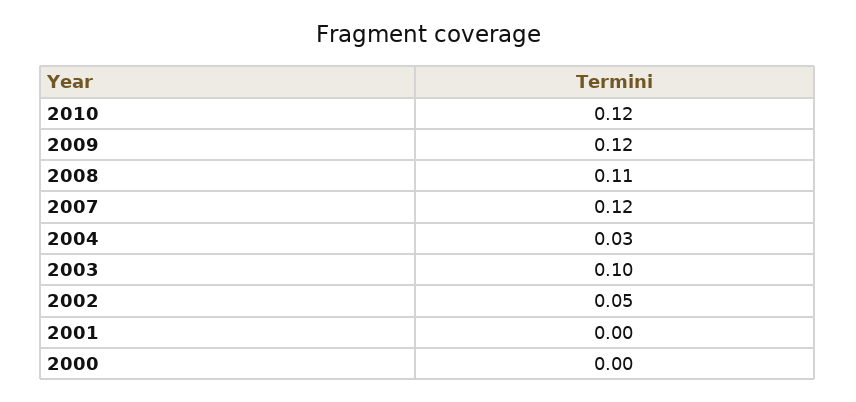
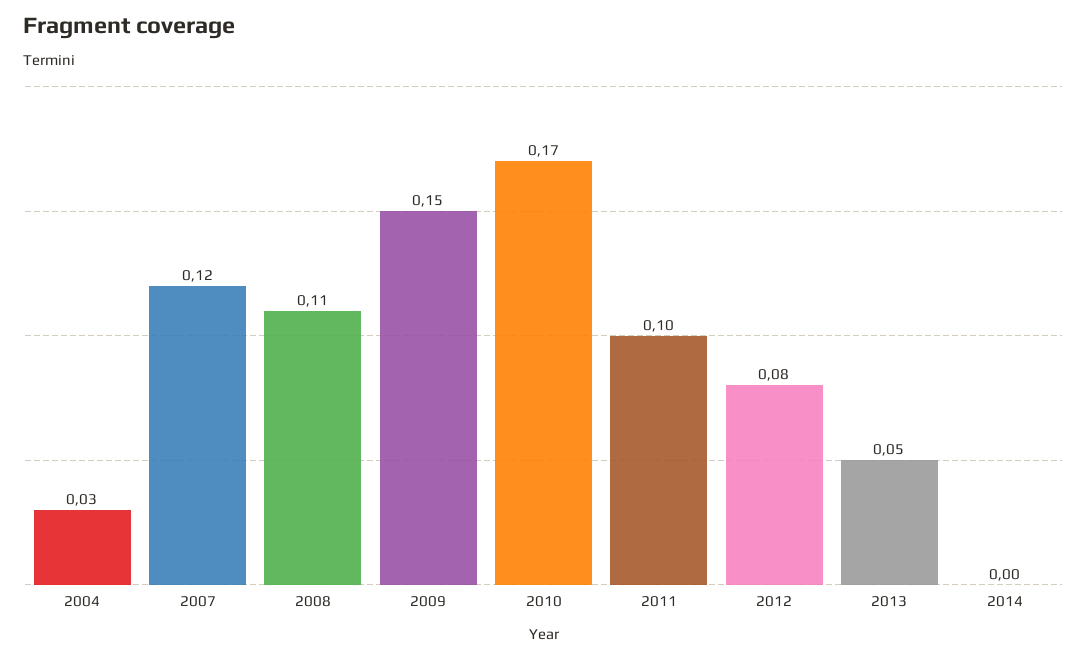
2010: 0.12 -> 0.17
2009: 0.12 -> 0.15
2003: 0.1 -> none
2002: 0.05 -> none
2001: 0 -> none
2000: 0 -> none
2011: none -> 0.1
2012: none -> 0.08
2013: none -> 0.05
2014: none -> 0

